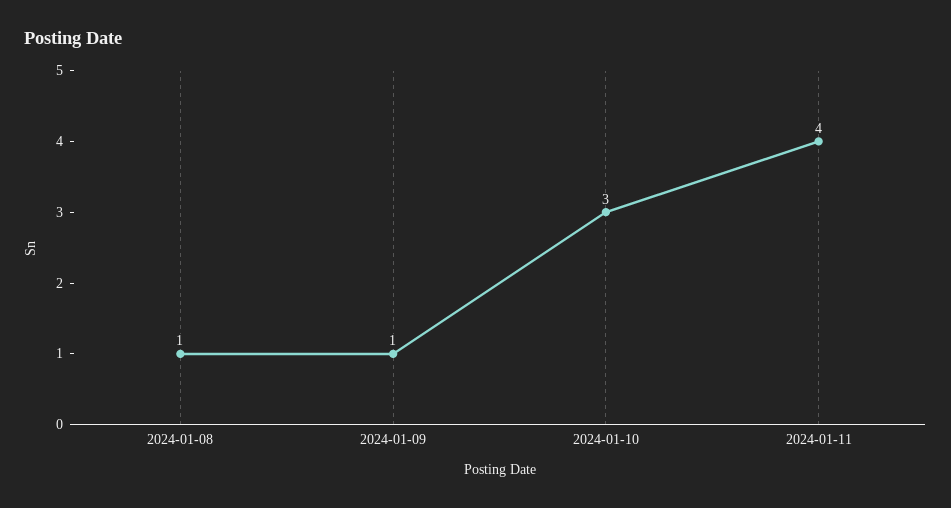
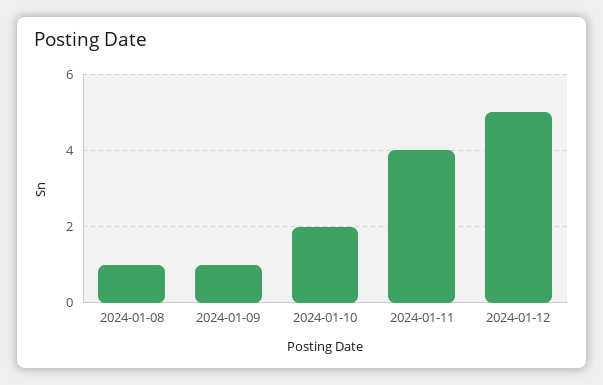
2024-01-10: 3 -> 2
2024-01-12: none -> 5

